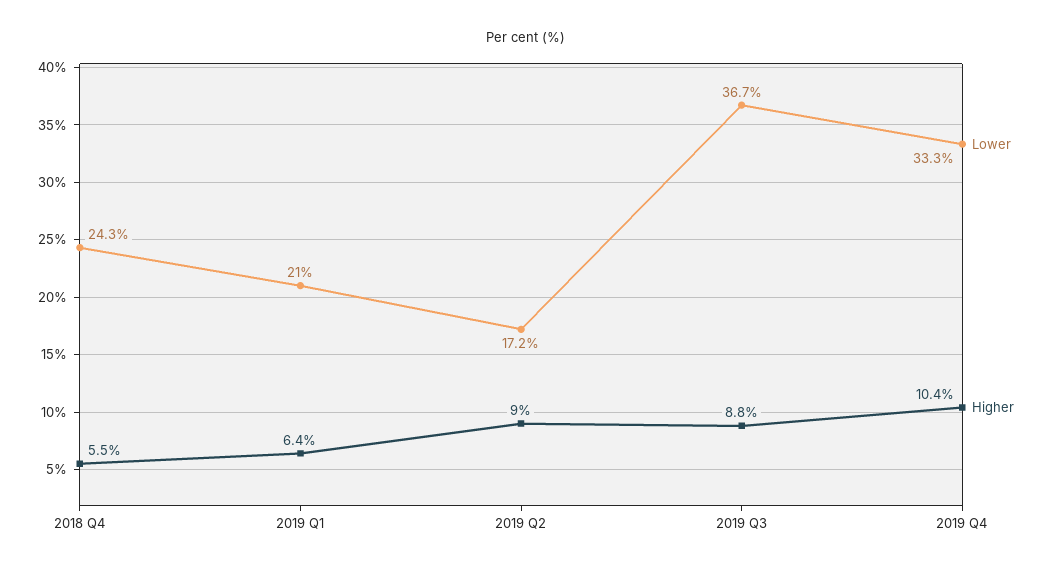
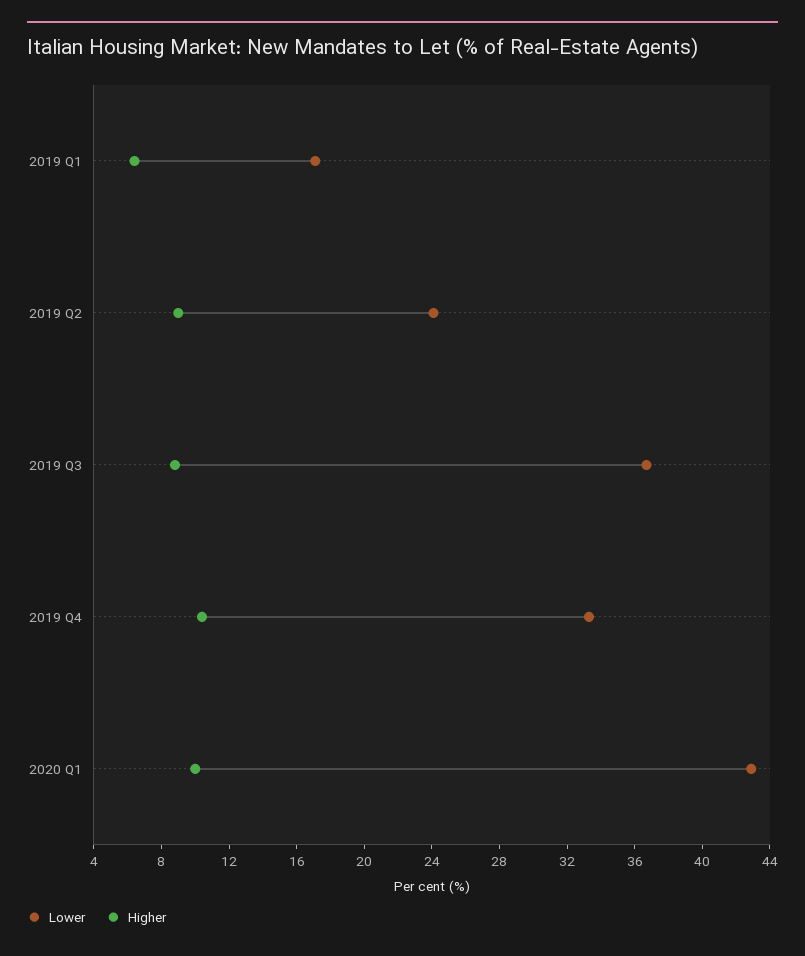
Lower, 2018 Q4: 24.3 -> none
Higher, 2018 Q4: 5.5 -> none
Lower, 2019 Q1: 21 -> 17
Lower, 2019 Q2: 17.2 -> 24
Lower, 2020 Q1: none -> 43
Higher, 2020 Q1: none -> 10

